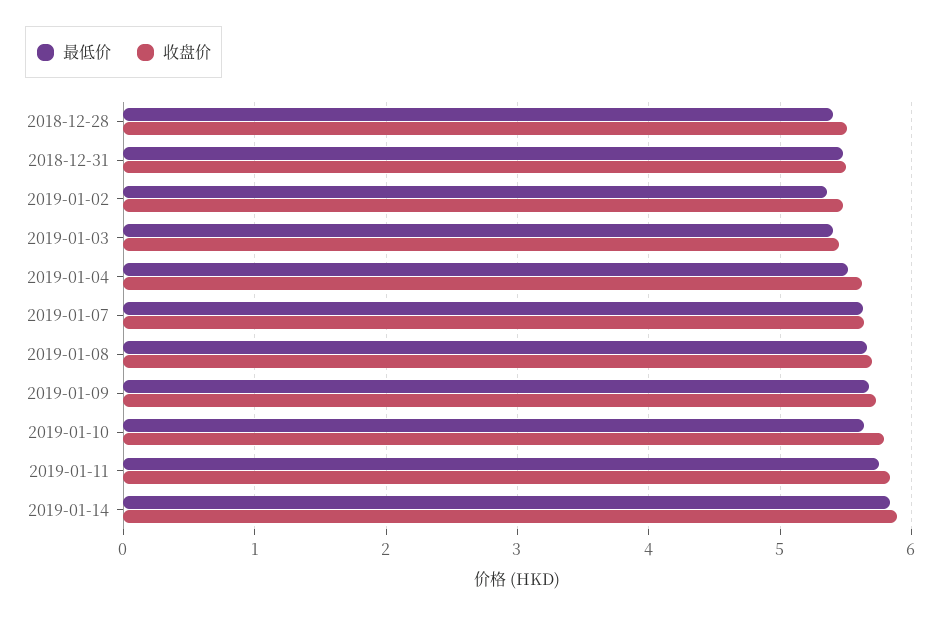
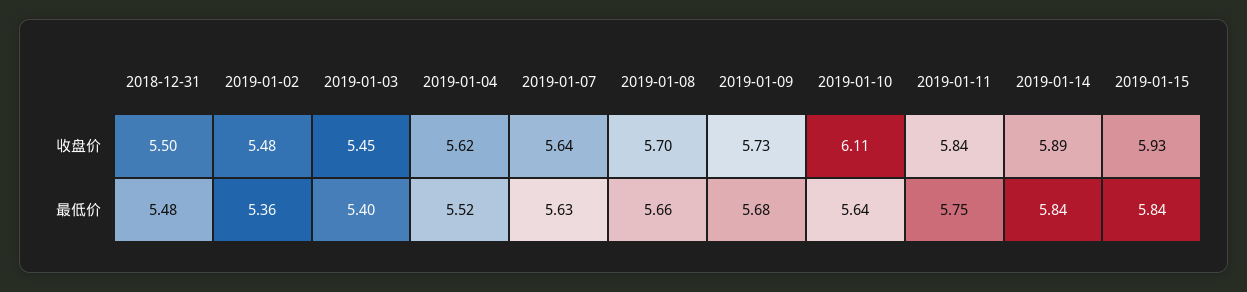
最低价, 2018-12-28: 5.4 -> none
收盘价, 2018-12-28: 5.5 -> none
收盘价, 2019-01-10: 5.8 -> 6.11
收盘价, 2019-01-15: none -> 5.93
最低价, 2019-01-15: none -> 5.84

